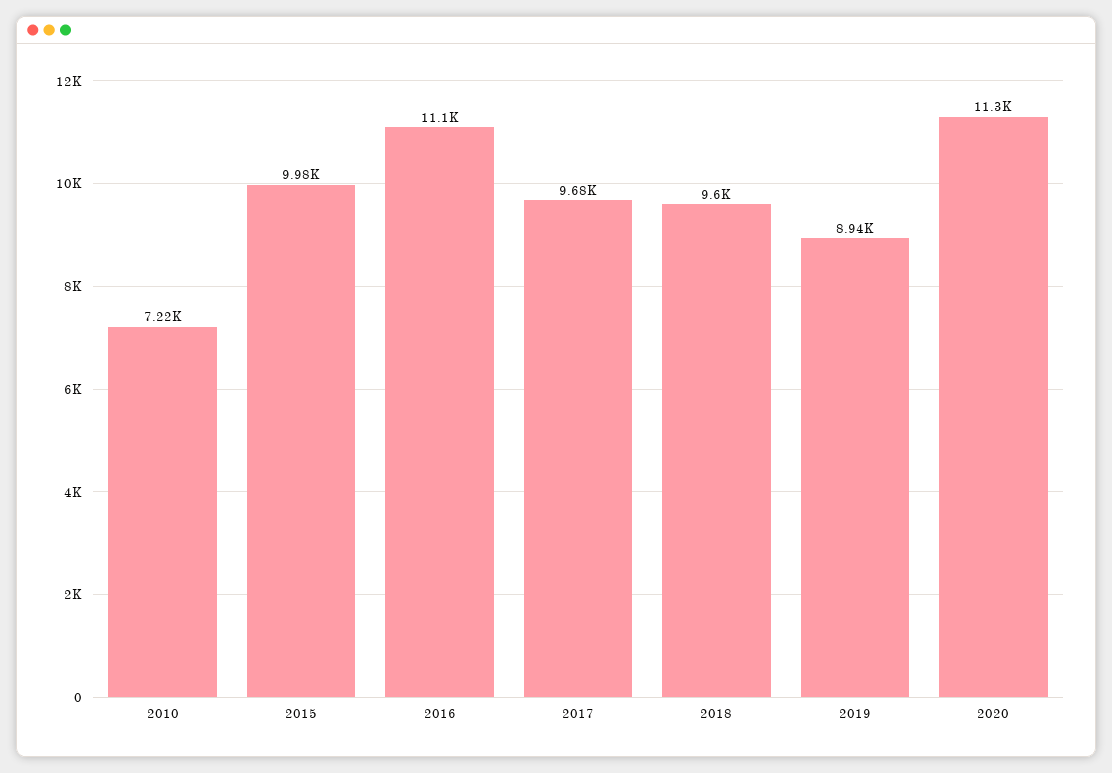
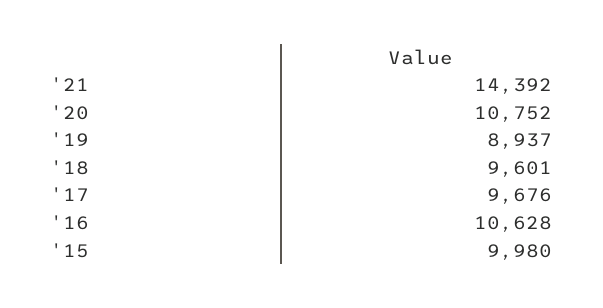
2010: 7220 -> none
2016: 11100 -> 10628
2020: 11300 -> 10752
'21: none -> 14392

